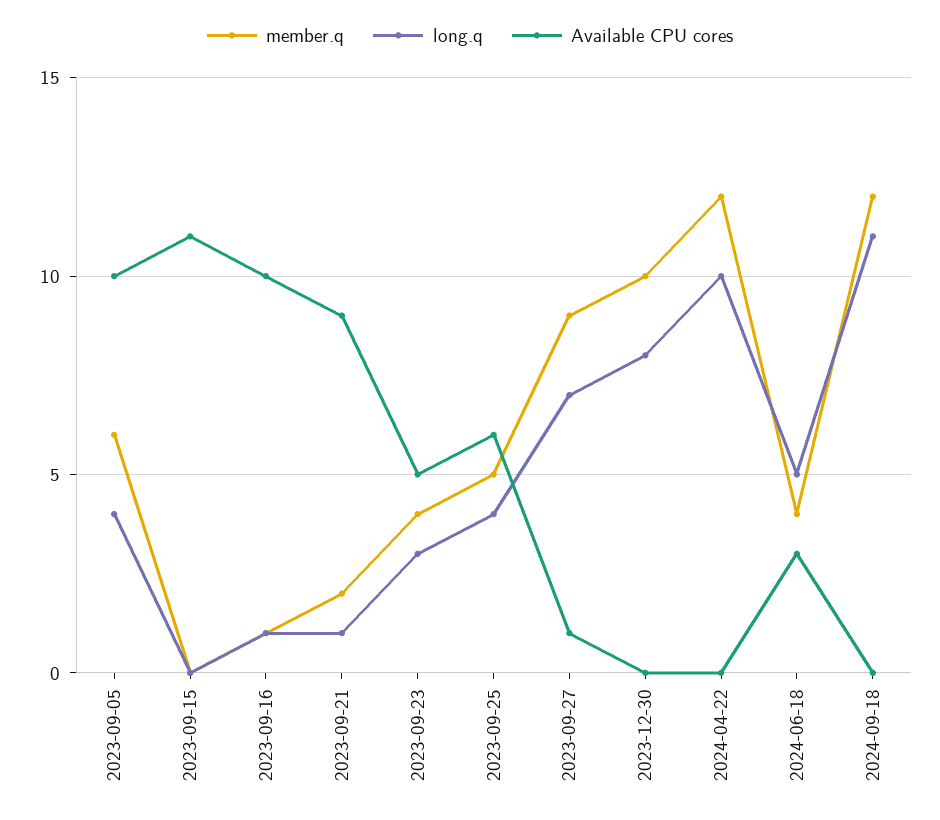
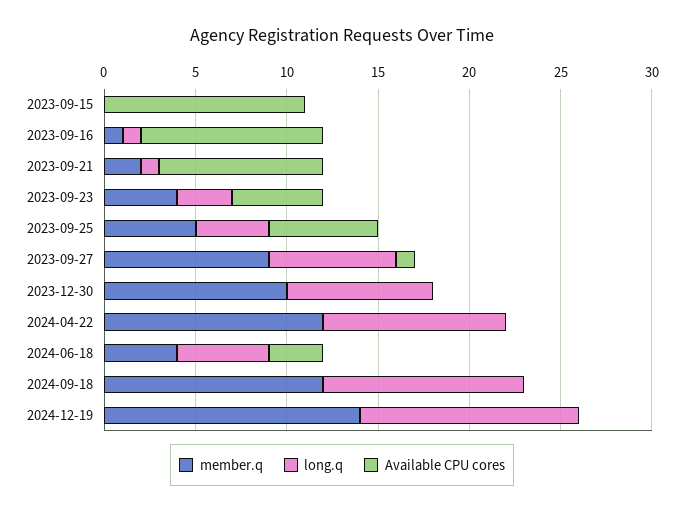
member.q, 2023-09-05: 6 -> none
long.q, 2023-09-05: 4 -> none
Available CPU cores, 2023-09-05: 10 -> none
member.q, 2024-12-19: none -> 14
long.q, 2024-12-19: none -> 12
Available CPU cores, 2024-12-19: none -> 0

